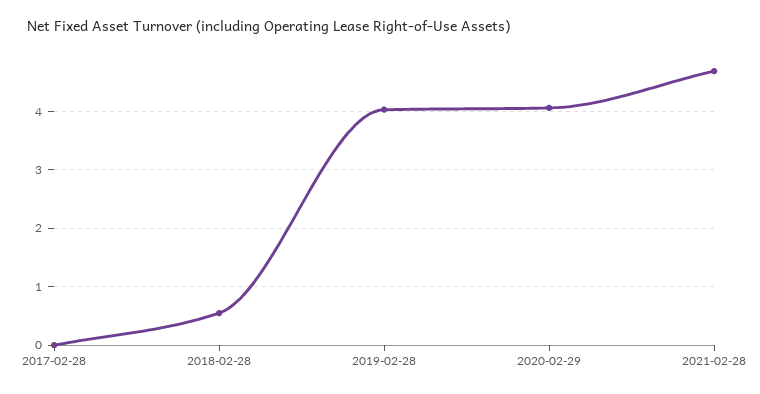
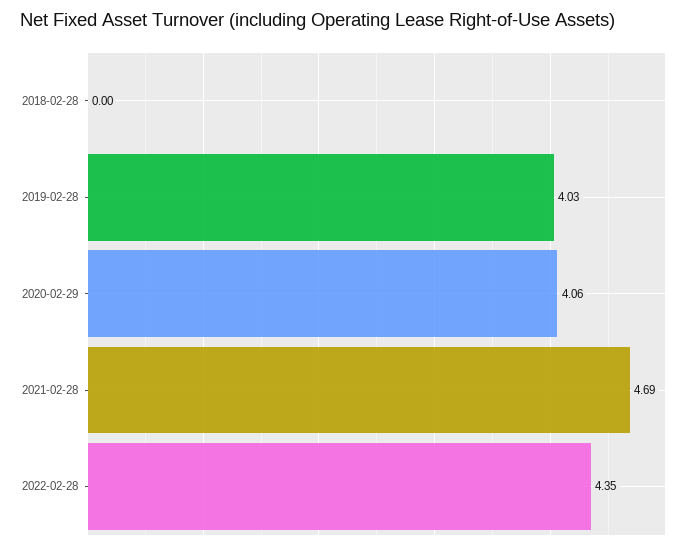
2017-02-28: 0 -> none
2018-02-28: 0.6 -> 0
2022-02-28: none -> 4.35

